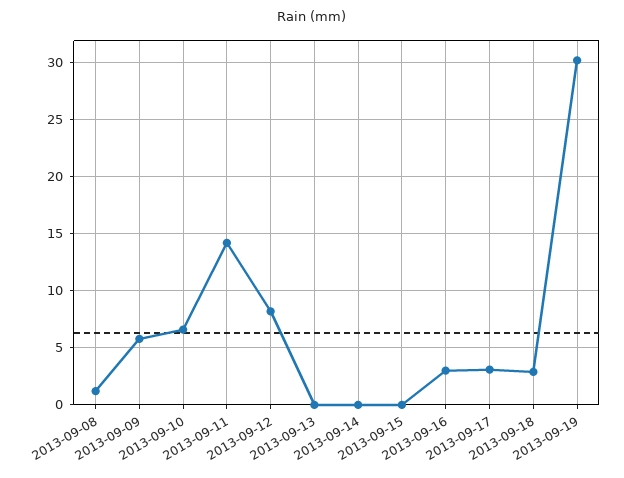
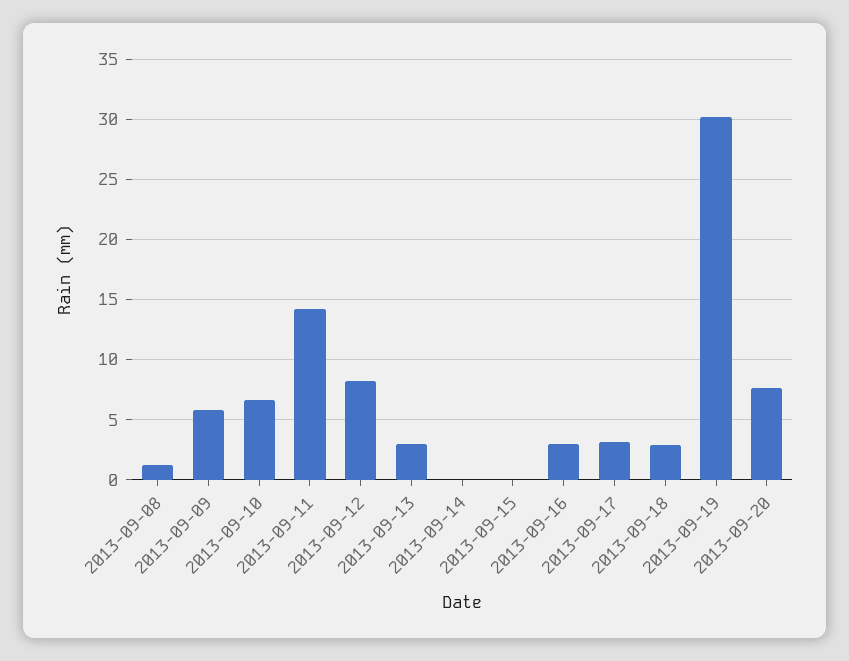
2013-09-13: 0 -> 3
2013-09-20: none -> 7.5

